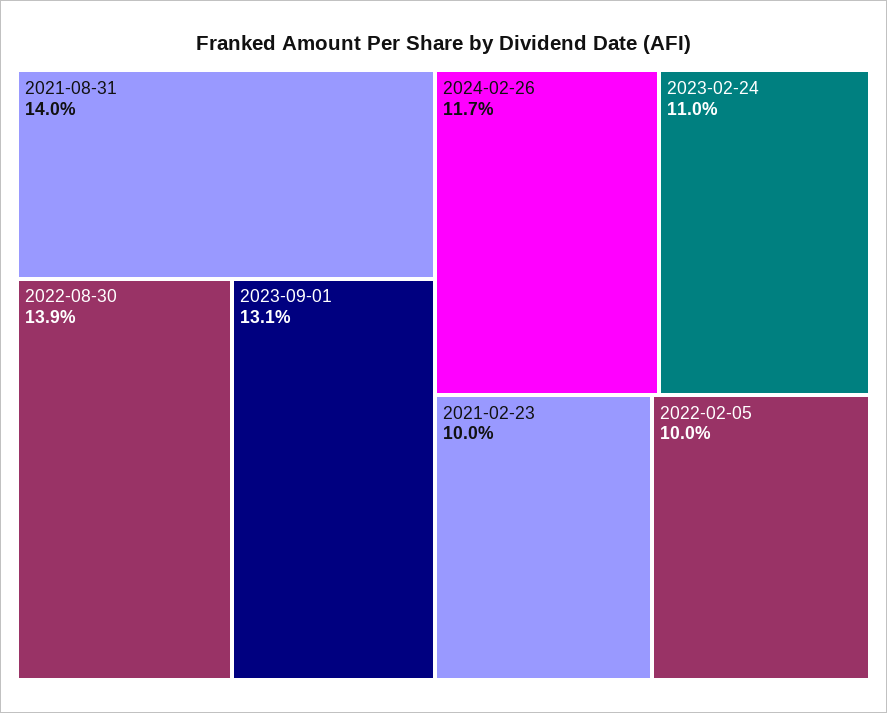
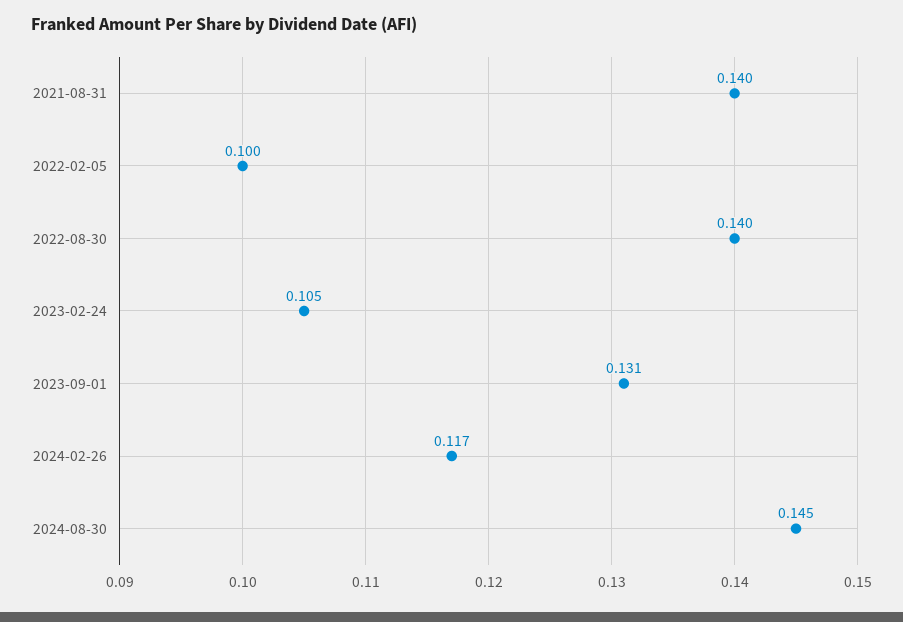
2022-08-30: 0.139 -> 0.14
2023-02-24: 0.11 -> 0.105
2021-02-23: 0.1 -> none
2024-08-30: none -> 0.145

